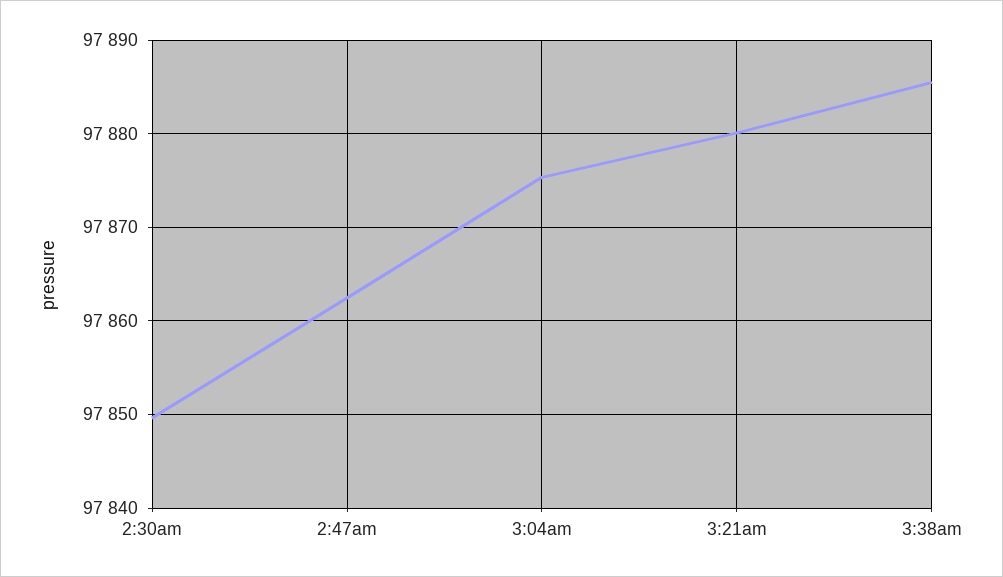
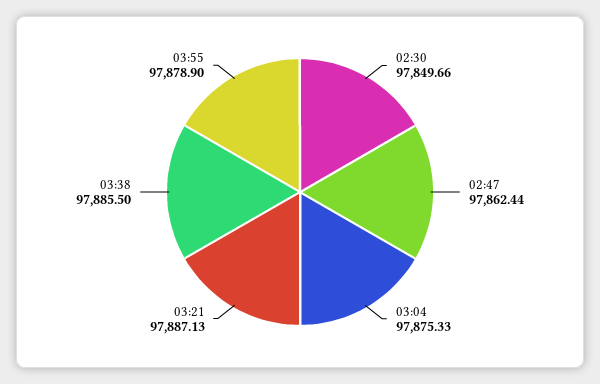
3:21am: 97880 -> 97887.13
03:55: none -> 97878.9

